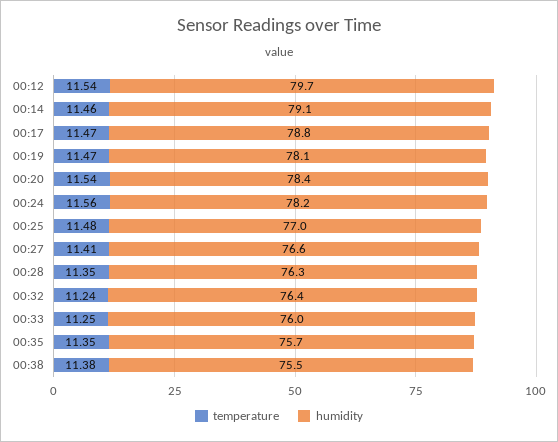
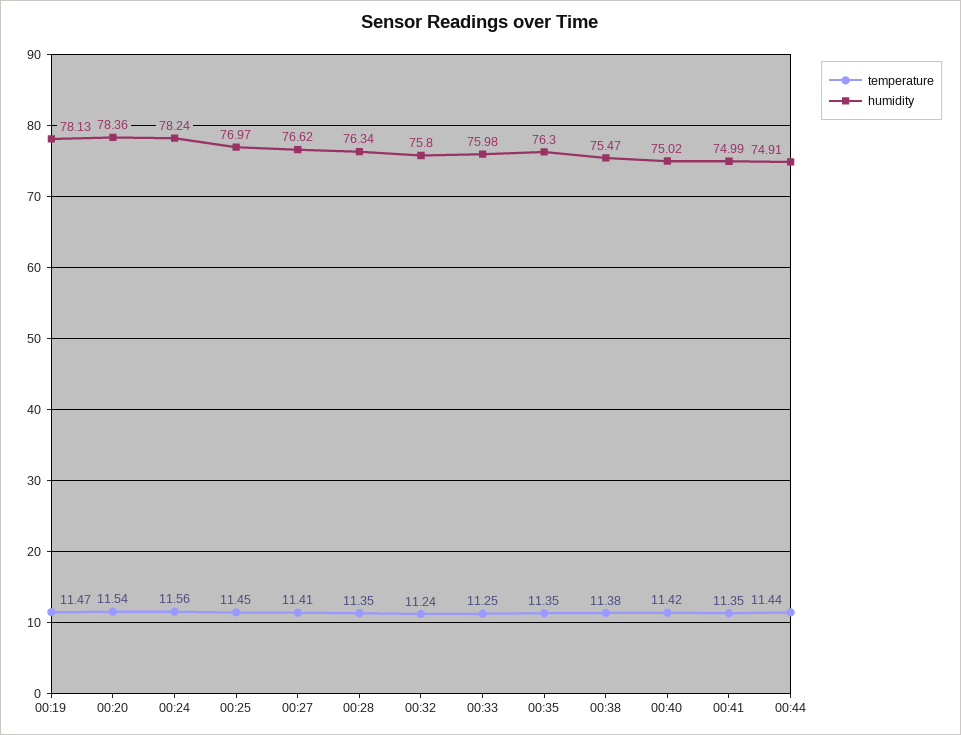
temperature, 00:12: 11.54 -> none
humidity, 00:12: 79.7 -> none
temperature, 00:14: 11.46 -> none
humidity, 00:14: 79.1 -> none
temperature, 00:17: 11.47 -> none
humidity, 00:17: 78.8 -> none
temperature, 00:25: 11.48 -> 11.45
humidity, 00:32: 76.4 -> 75.8
humidity, 00:35: 75.7 -> 76.3
temperature, 00:40: none -> 11.42
humidity, 00:40: none -> 75.02
temperature, 00:41: none -> 11.35
humidity, 00:41: none -> 74.99
temperature, 00:44: none -> 11.44
humidity, 00:44: none -> 74.91

